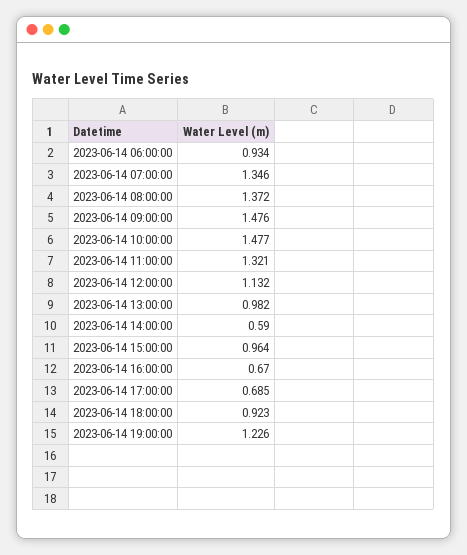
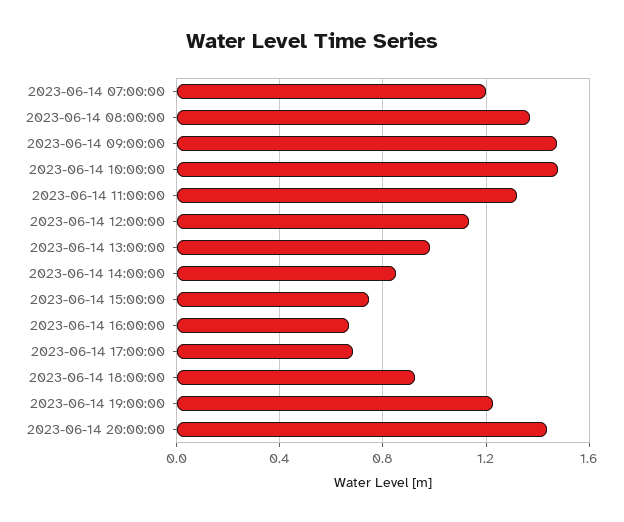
2023-06-14 06:00:00: 0.934 -> none
2023-06-14 07:00:00: 1.346 -> 1.2
2023-06-14 14:00:00: 0.59 -> 0.85
2023-06-14 15:00:00: 0.964 -> 0.75
2023-06-14 20:00:00: none -> 1.45

